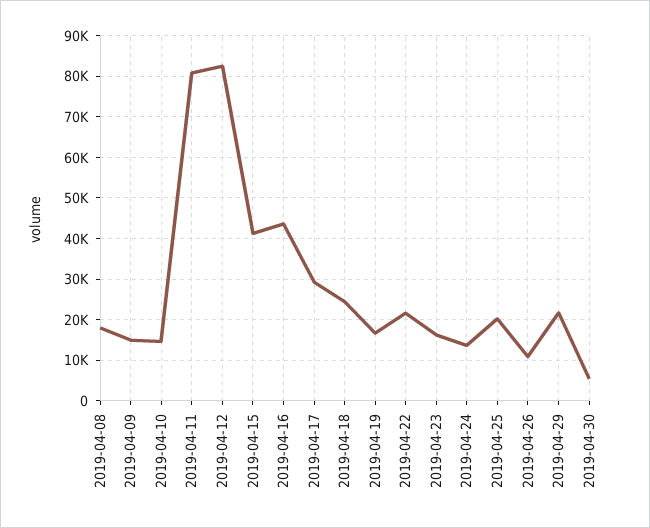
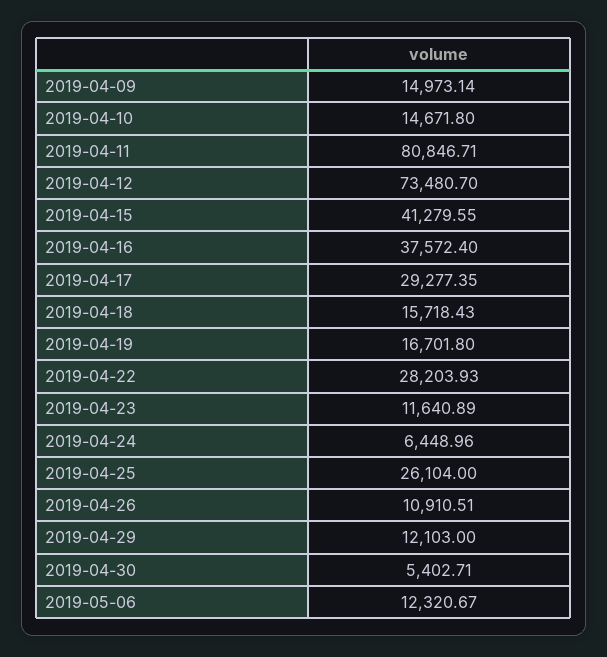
2019-04-08: 18000 -> none
2019-04-12: 82000 -> 73480.7
2019-04-16: 44000 -> 37572.4
2019-04-18: 24000 -> 15718.43
2019-04-22: 22000 -> 28203.93
2019-04-23: 16000 -> 11640.89
2019-04-24: 14000 -> 6448.96
2019-04-25: 20000 -> 26104
2019-04-29: 22000 -> 12103
2019-05-06: none -> 12320.67

